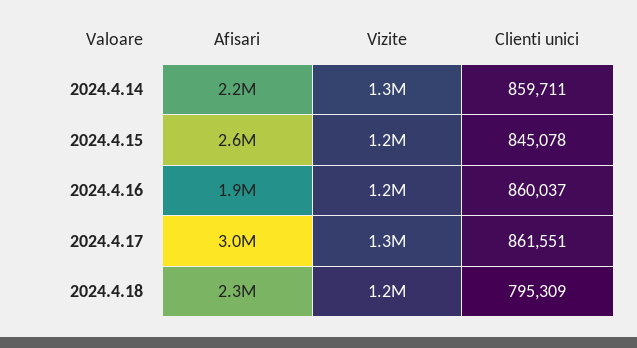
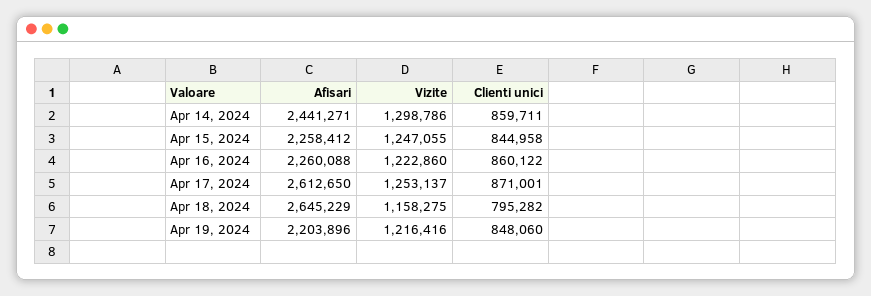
Afisari, 2024.4.14: 2200000 -> 2441271
Afisari, 2024.4.15: 2600000 -> 2258412
Clienti unici, 2024.4.15: 845078 -> 844958
Afisari, 2024.4.16: 1900000 -> 2260088
Clienti unici, 2024.4.16: 860037 -> 860122
Afisari, 2024.4.17: 3000000 -> 2612650
Clienti unici, 2024.4.17: 861551 -> 871001
Afisari, 2024.4.18: 2300000 -> 2645229
Clienti unici, 2024.4.18: 795309 -> 795282
Afisari, Apr 19, 2024: none -> 2203896
Vizite, Apr 19, 2024: none -> 1216416
Clienti unici, Apr 19, 2024: none -> 848060

